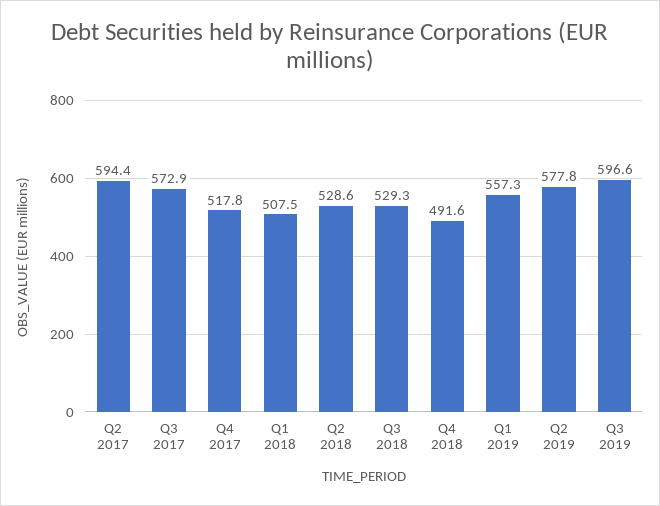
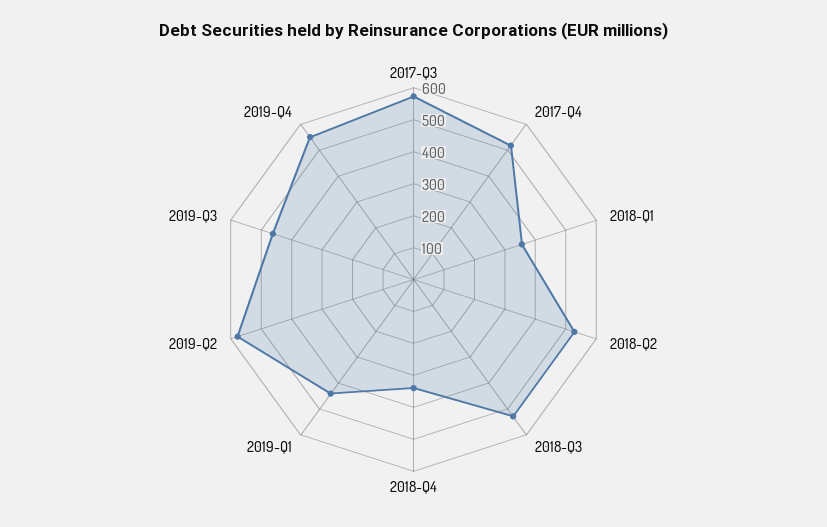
Q2 2017: 594.4 -> none
Q1 2018: 507.5 -> 350
Q4 2018: 491.6 -> 350
Q1 2019: 557.3 -> 450
Q3 2019: 596.6 -> 450
2019-Q4: none -> 550

